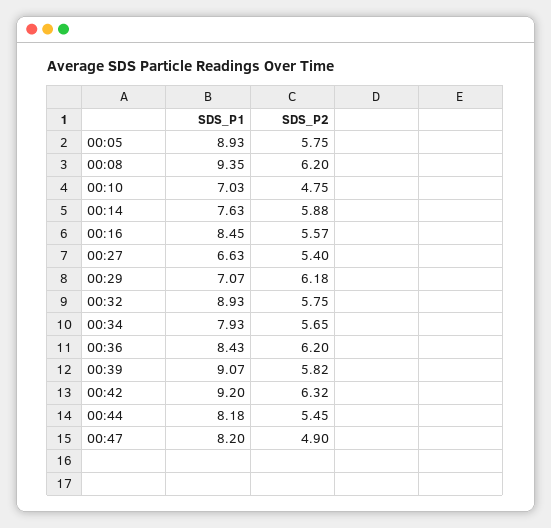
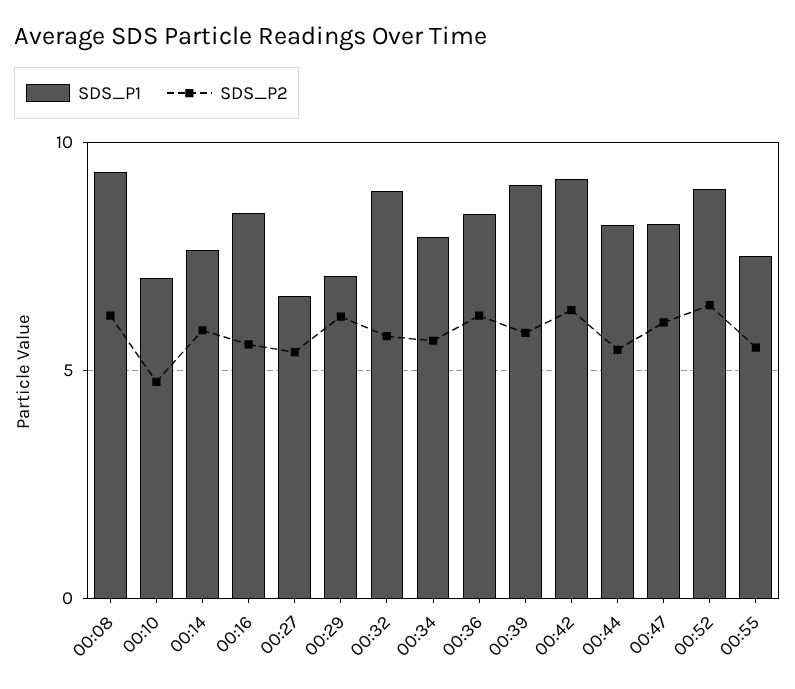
SDS_P1, 00:05: 8.93 -> none
SDS_P2, 00:05: 5.75 -> none
SDS_P2, 00:47: 4.9 -> 6
SDS_P1, 00:52: none -> 9
SDS_P2, 00:52: none -> 6.5
SDS_P1, 00:55: none -> 7.5
SDS_P2, 00:55: none -> 5.5

